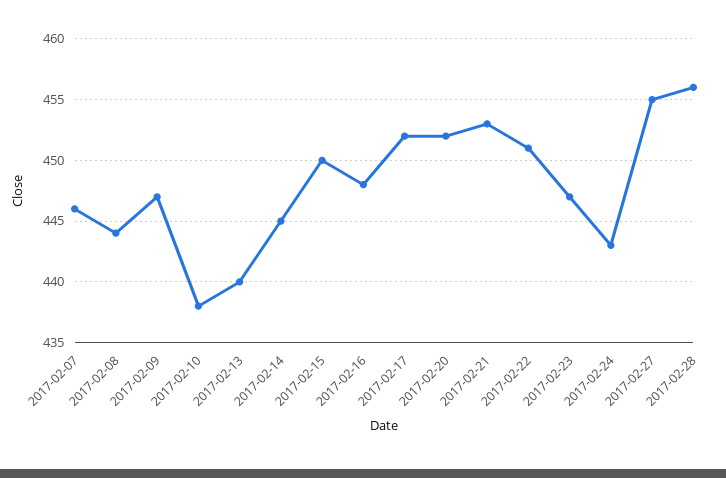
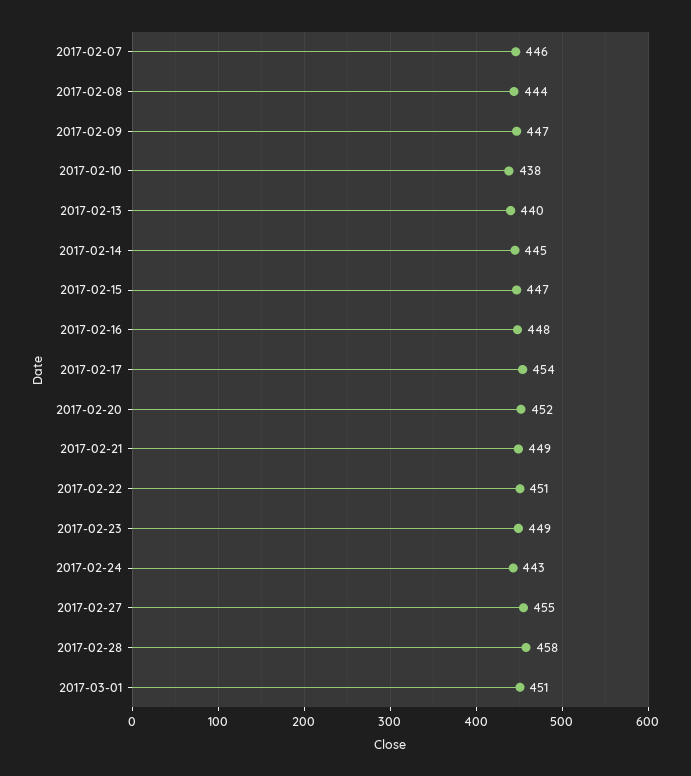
2017-02-15: 450 -> 447
2017-02-17: 452 -> 454
2017-02-21: 453 -> 449
2017-02-23: 447 -> 449
2017-02-28: 456 -> 458
2017-03-01: none -> 451

